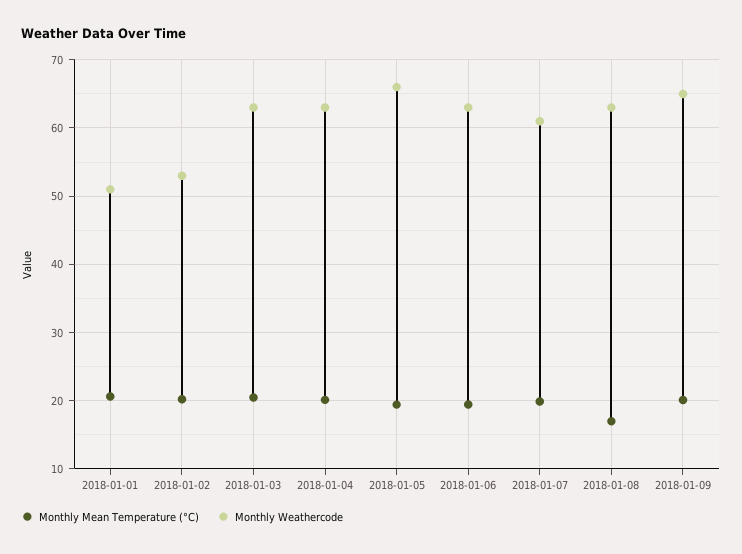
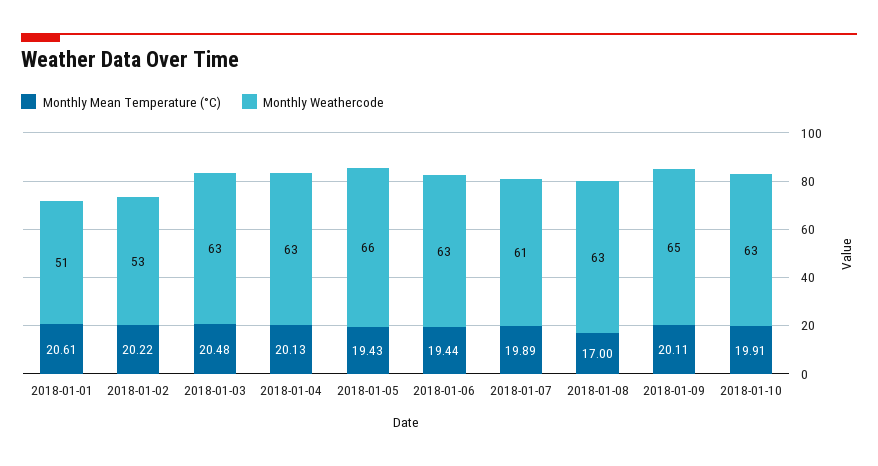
Monthly Mean Temperature (°C), 2018-01-10: none -> 19.91
Monthly Weathercode, 2018-01-10: none -> 63

